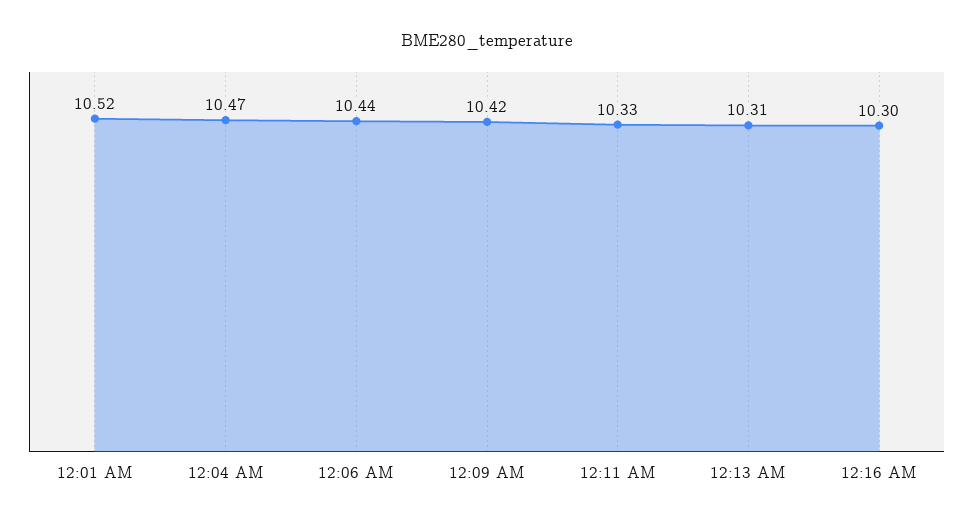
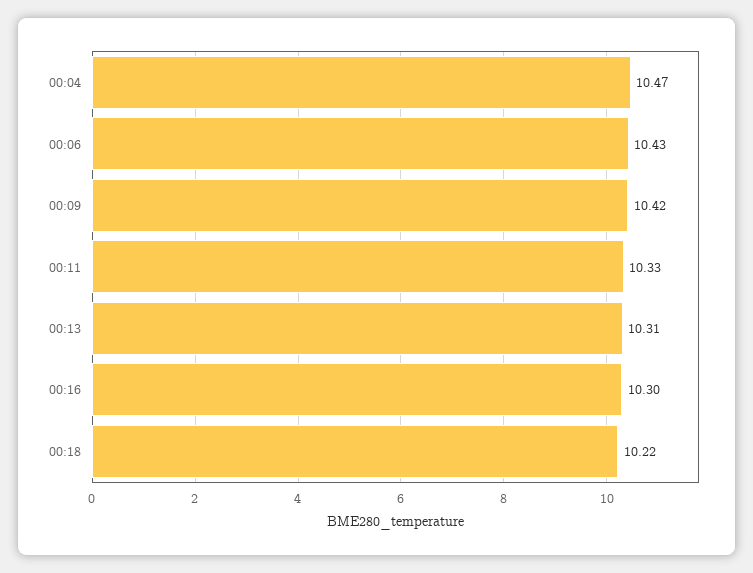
12:01 AM: 10.52 -> none
12:06 AM: 10.44 -> 10.43
00:18: none -> 10.22

